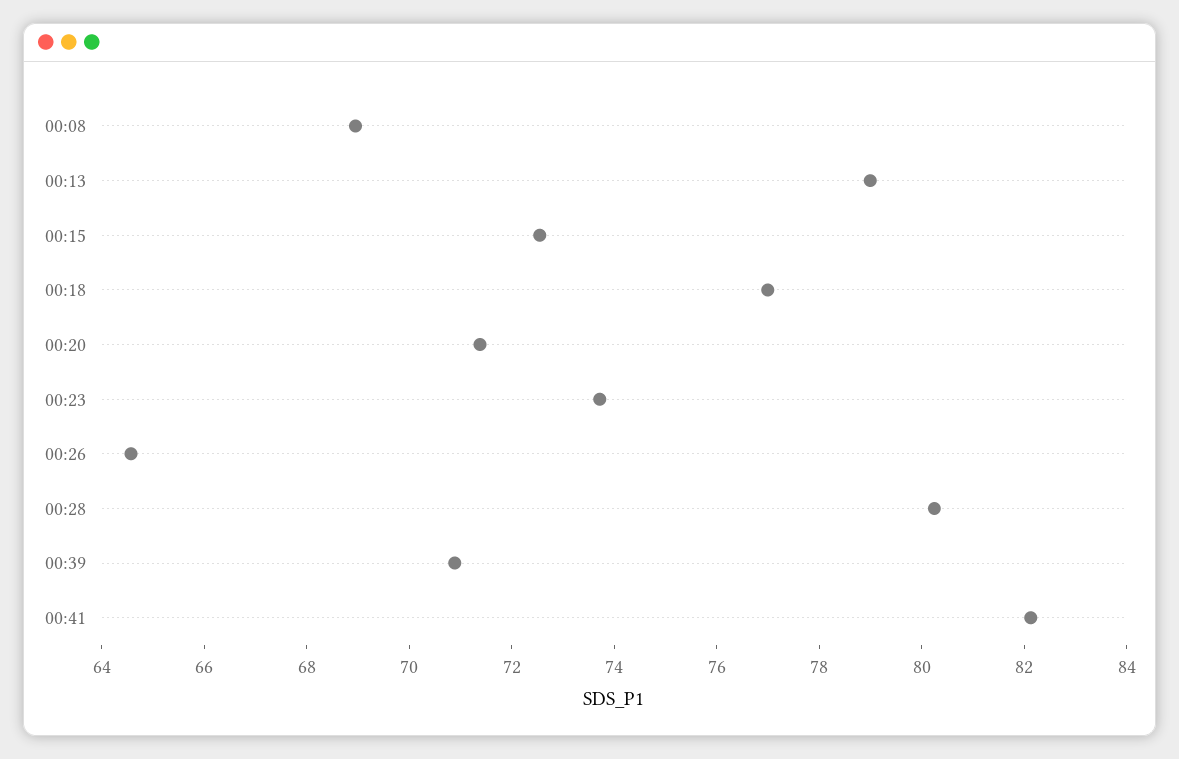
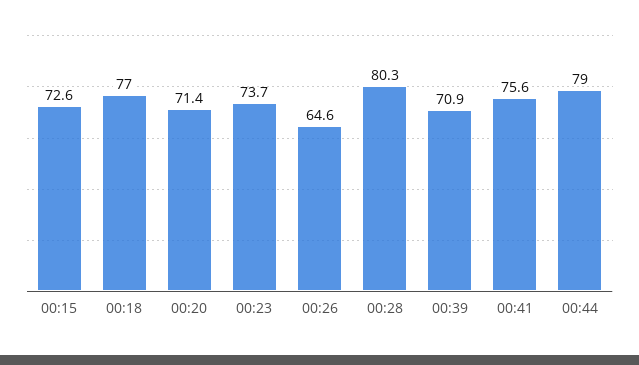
00:08: 69 -> none
00:13: 79 -> none
00:41: 82 -> 75.6
00:44: none -> 79

